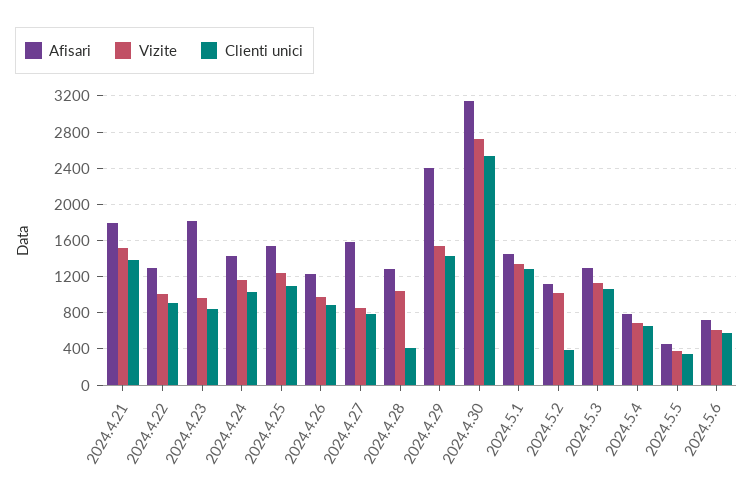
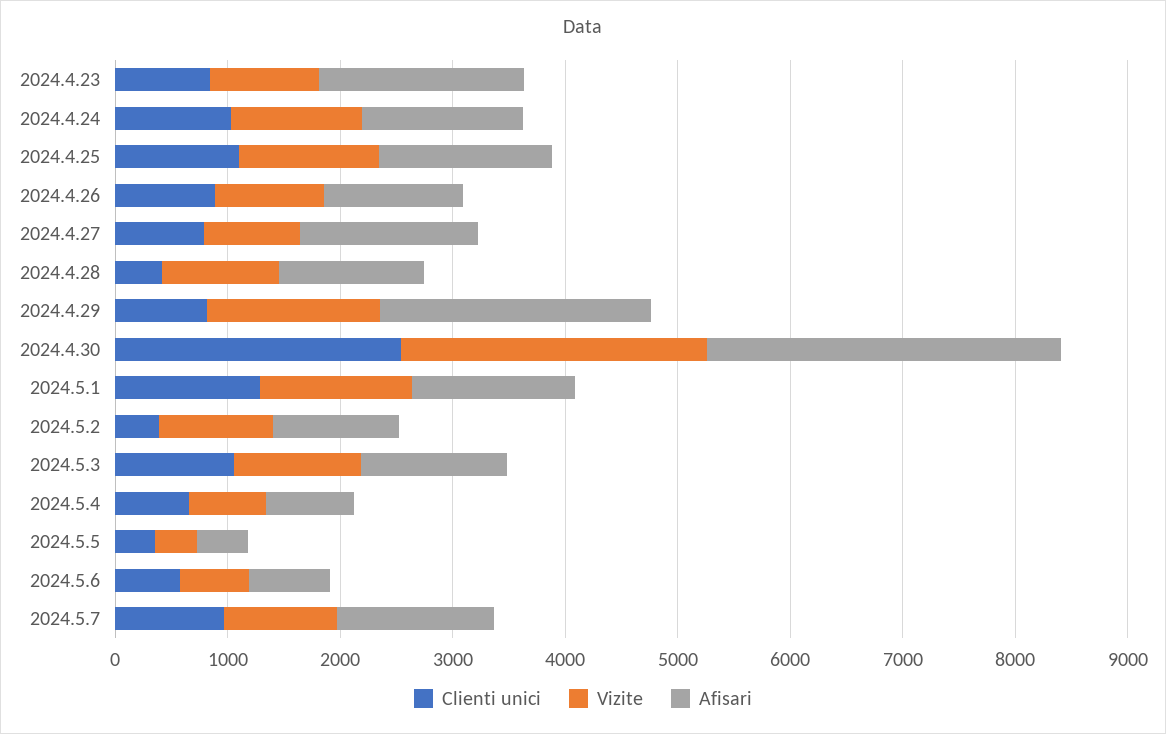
Afisari, 2024.4.21: 1800 -> none
Vizite, 2024.4.21: 1500 -> none
Clienti unici, 2024.4.21: 1400 -> none
Afisari, 2024.4.22: 1300 -> none
Vizite, 2024.4.22: 1000 -> none
Clienti unici, 2024.4.22: 900 -> none
Clienti unici, 2024.4.29: 1400 -> 800
Clienti unici, 2024.5.7: none -> 1000
Vizite, 2024.5.7: none -> 1000
Afisari, 2024.5.7: none -> 1400

